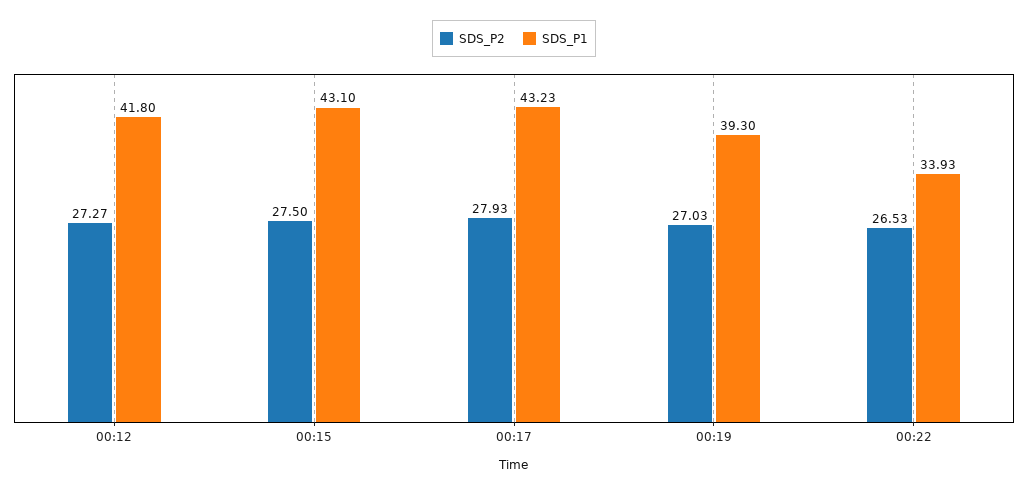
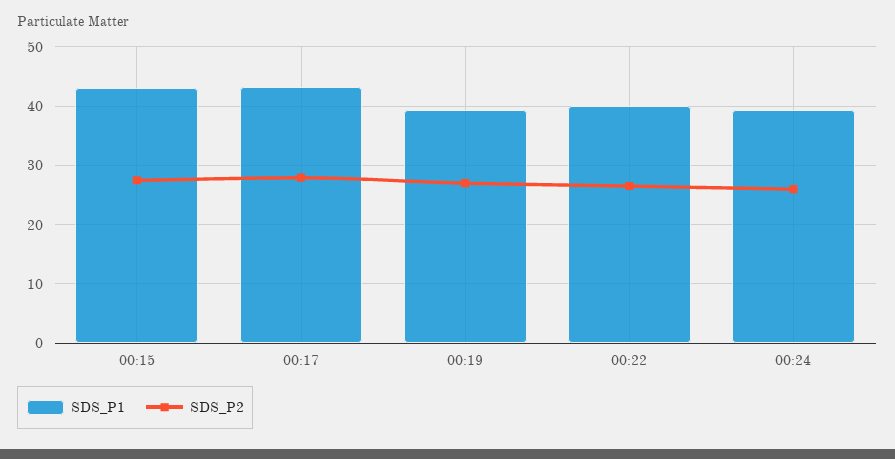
SDS_P2, 00:12: 27.27 -> none
SDS_P1, 00:12: 41.8 -> none
SDS_P1, 00:22: 33.93 -> 40
SDS_P1, 00:24: none -> 40
SDS_P2, 00:24: none -> 26

